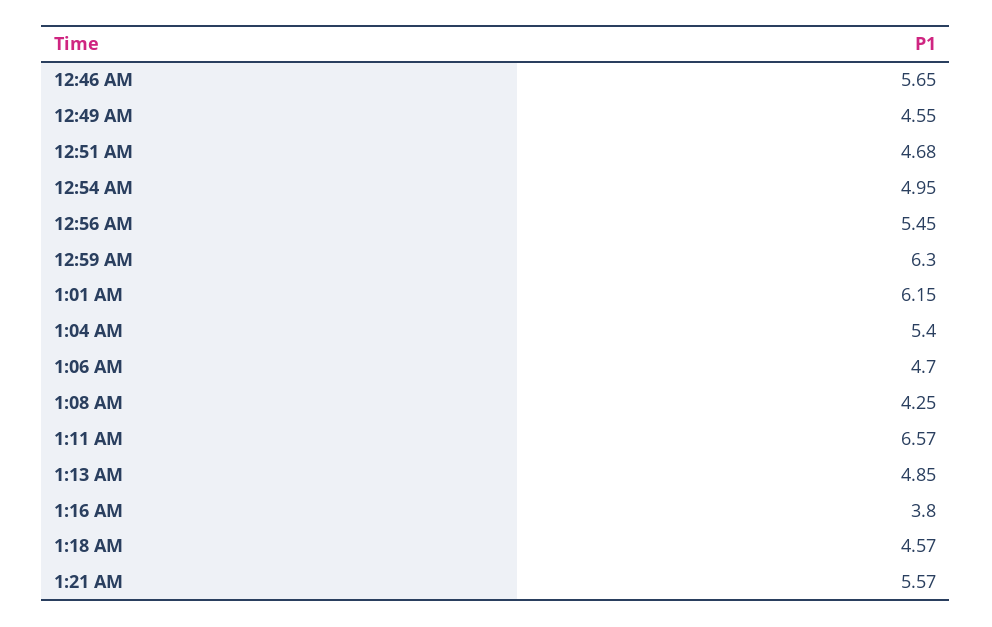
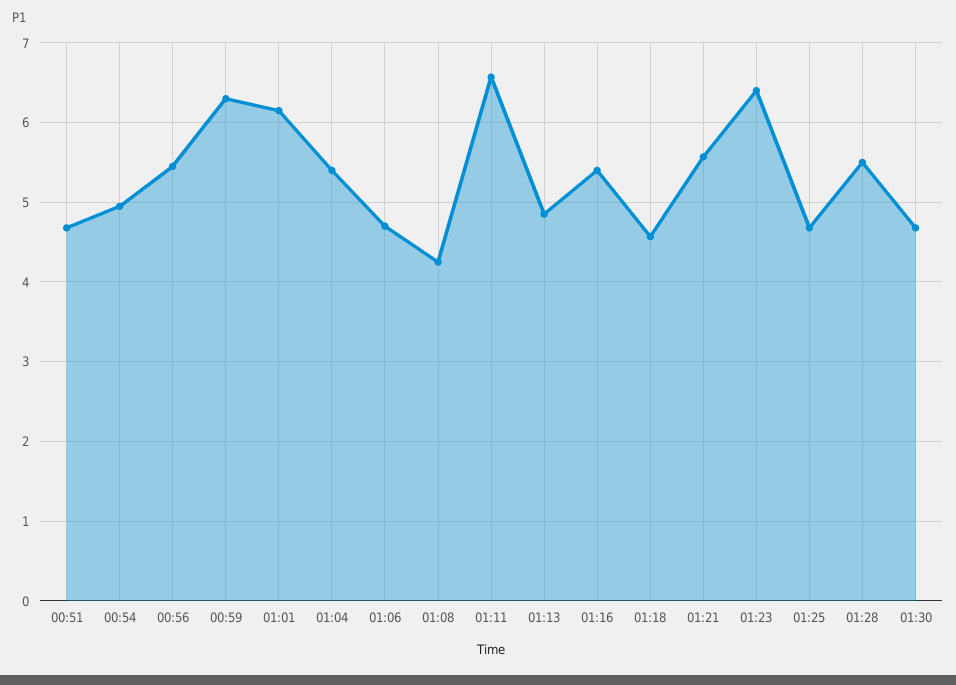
12:46 AM: 5.65 -> none
12:49 AM: 4.55 -> none
1:16 AM: 3.8 -> 5.4
01:23: none -> 6.4
01:25: none -> 4.7
01:28: none -> 5.5
01:30: none -> 4.7

